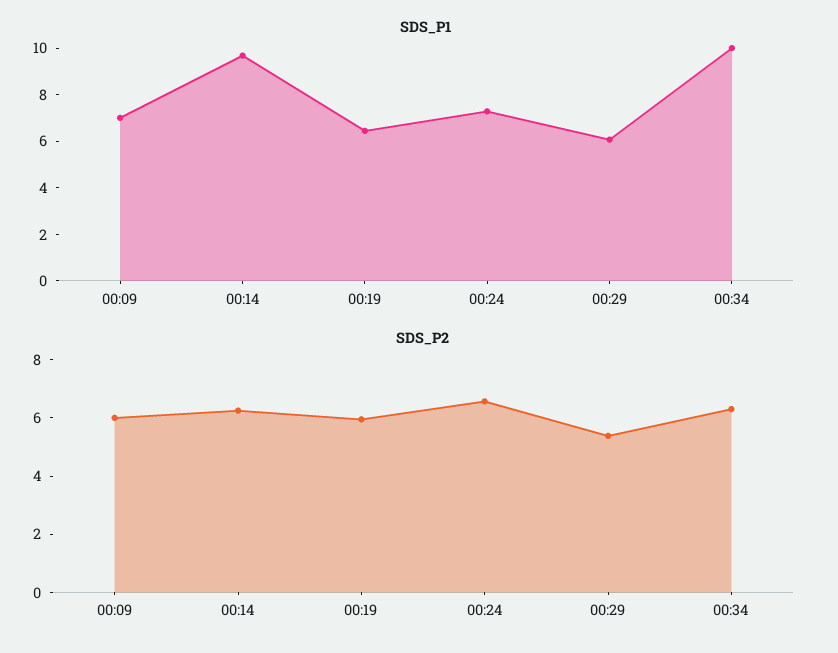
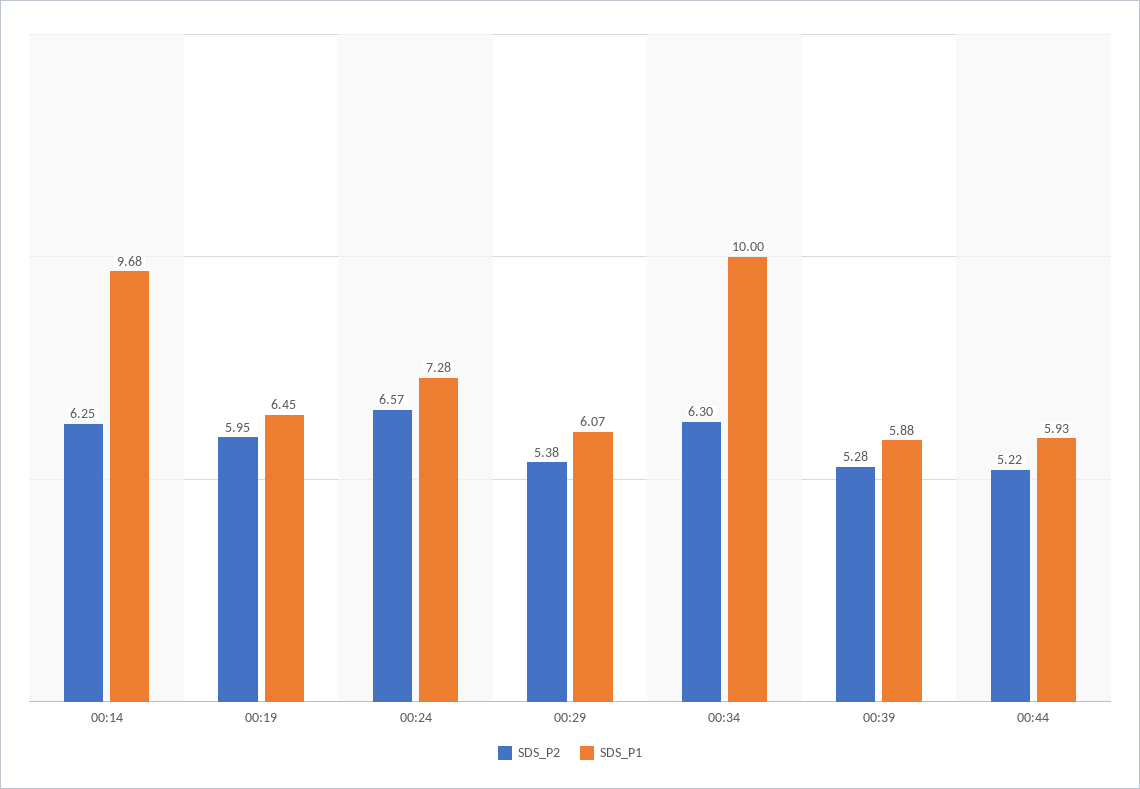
SDS_P1, 00:09: 7 -> none
SDS_P2, 00:09: 6 -> none
SDS_P2, 00:39: none -> 5.28
SDS_P1, 00:39: none -> 5.88
SDS_P2, 00:44: none -> 5.22
SDS_P1, 00:44: none -> 5.93

